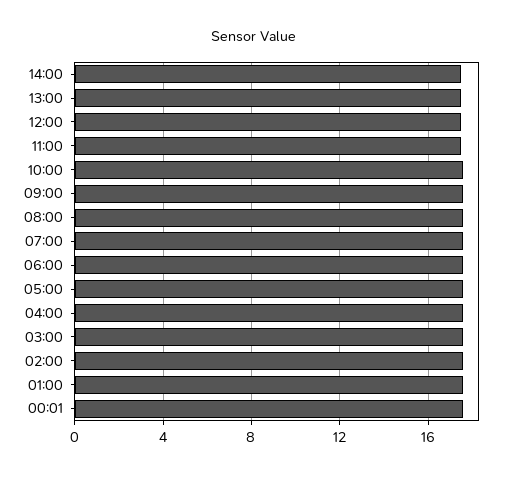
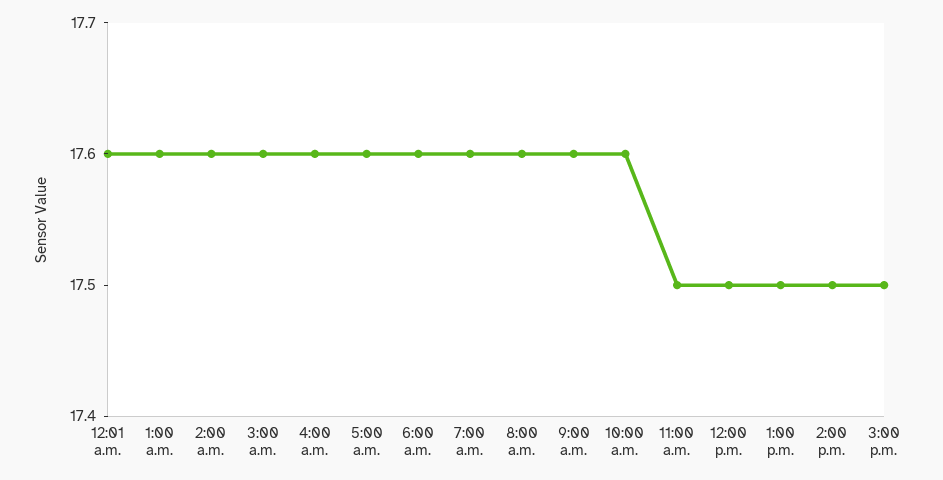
3:00 p.m.: none -> 17.5

